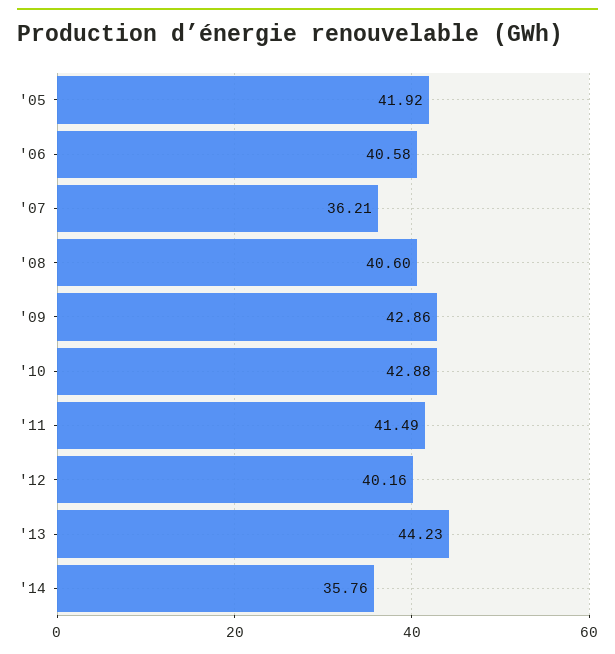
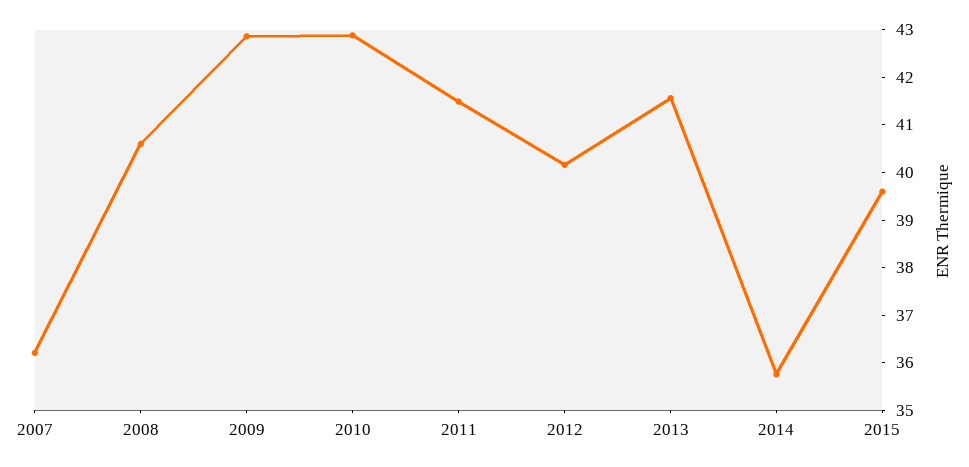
'05: 41.92 -> none
'06: 40.58 -> none
'13: 44.23 -> 41.6
2015: none -> 39.6

